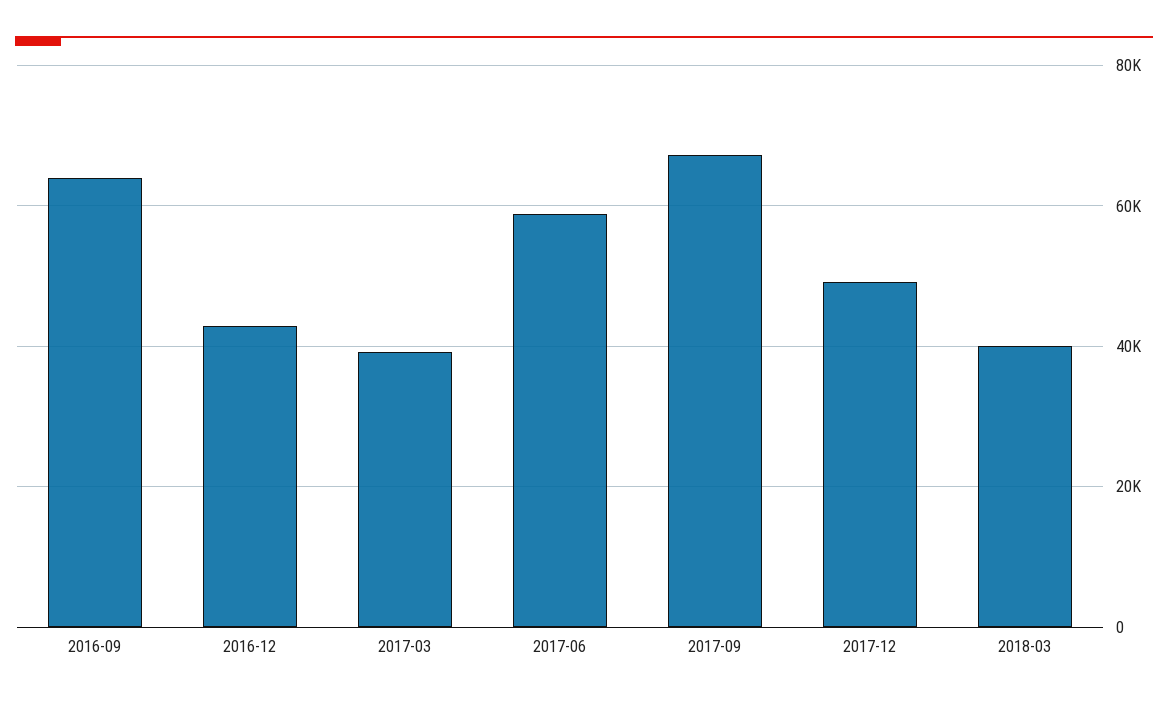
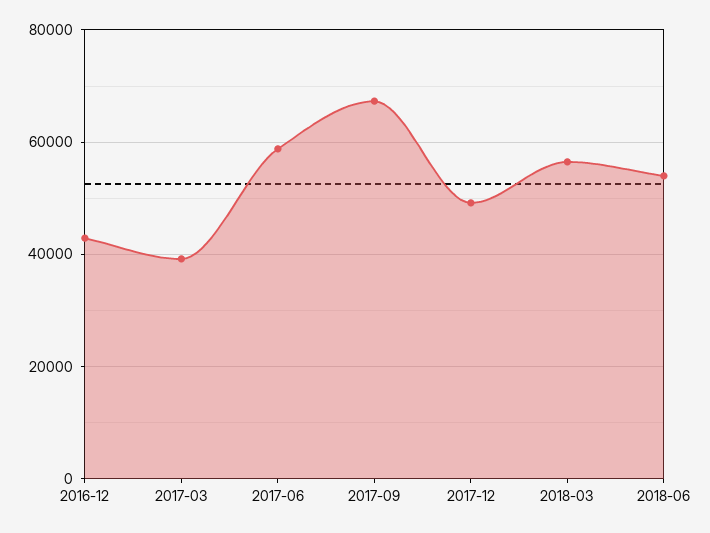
2016-09: 64000 -> none
2018-03: 40000 -> 56000
2018-06: none -> 54000

